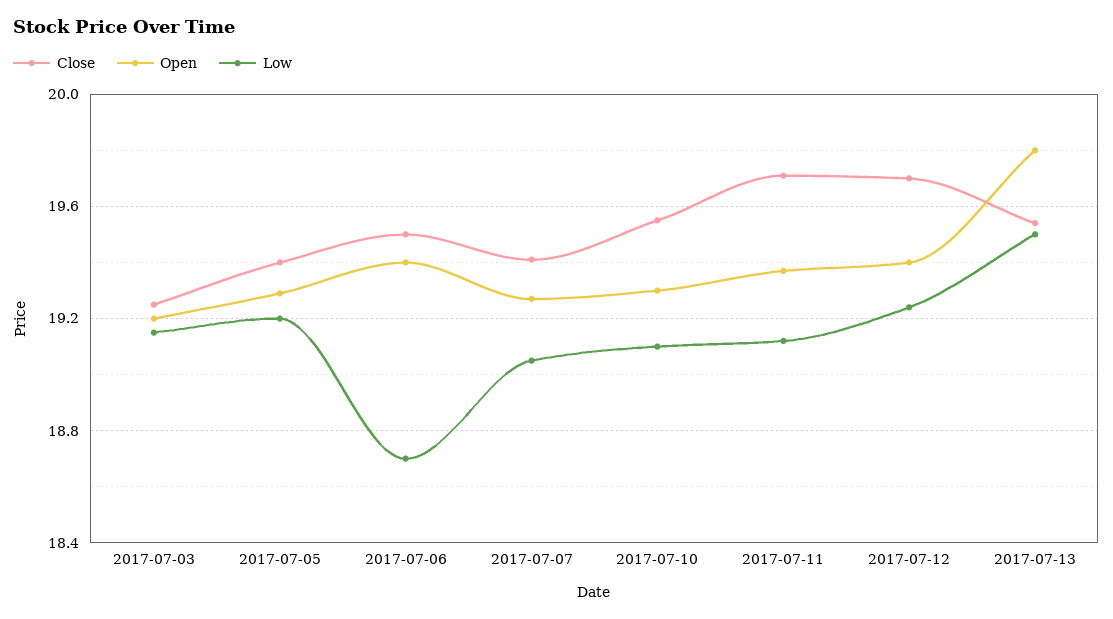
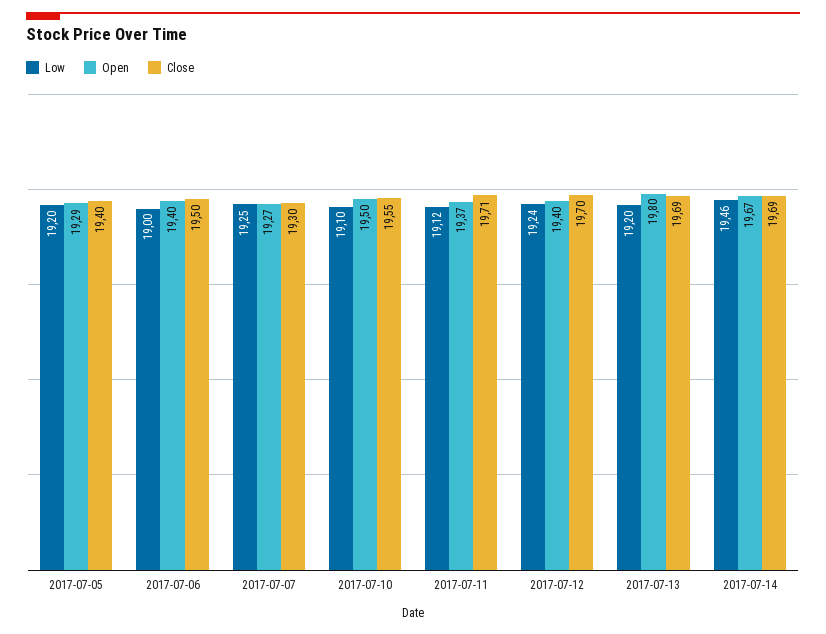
Close, 2017-07-03: 19.25 -> none
Open, 2017-07-03: 19.2 -> none
Low, 2017-07-03: 19.15 -> none
Low, 2017-07-06: 18.7 -> 19
Close, 2017-07-07: 19.4 -> 19.3
Low, 2017-07-07: 19.05 -> 19.25
Open, 2017-07-10: 19.3 -> 19.5
Close, 2017-07-13: 19.55 -> 19.69
Low, 2017-07-13: 19.5 -> 19.2
Low, 2017-07-14: none -> 19.46
Open, 2017-07-14: none -> 19.67
Close, 2017-07-14: none -> 19.69

